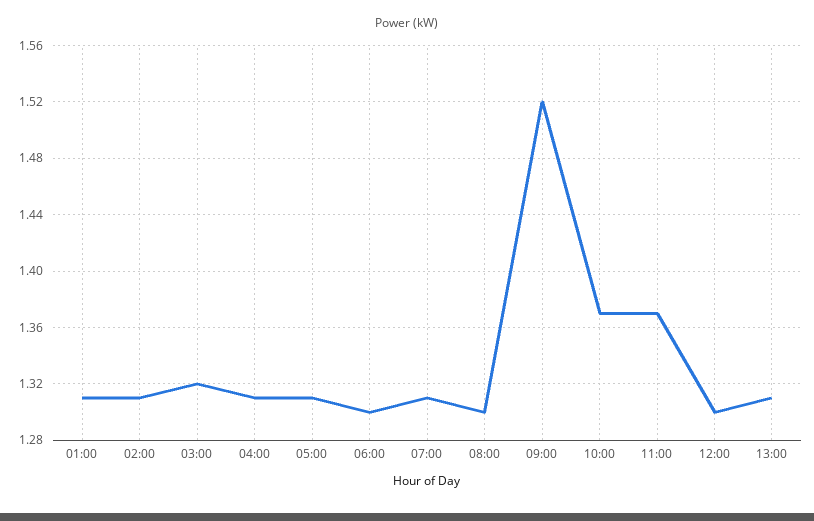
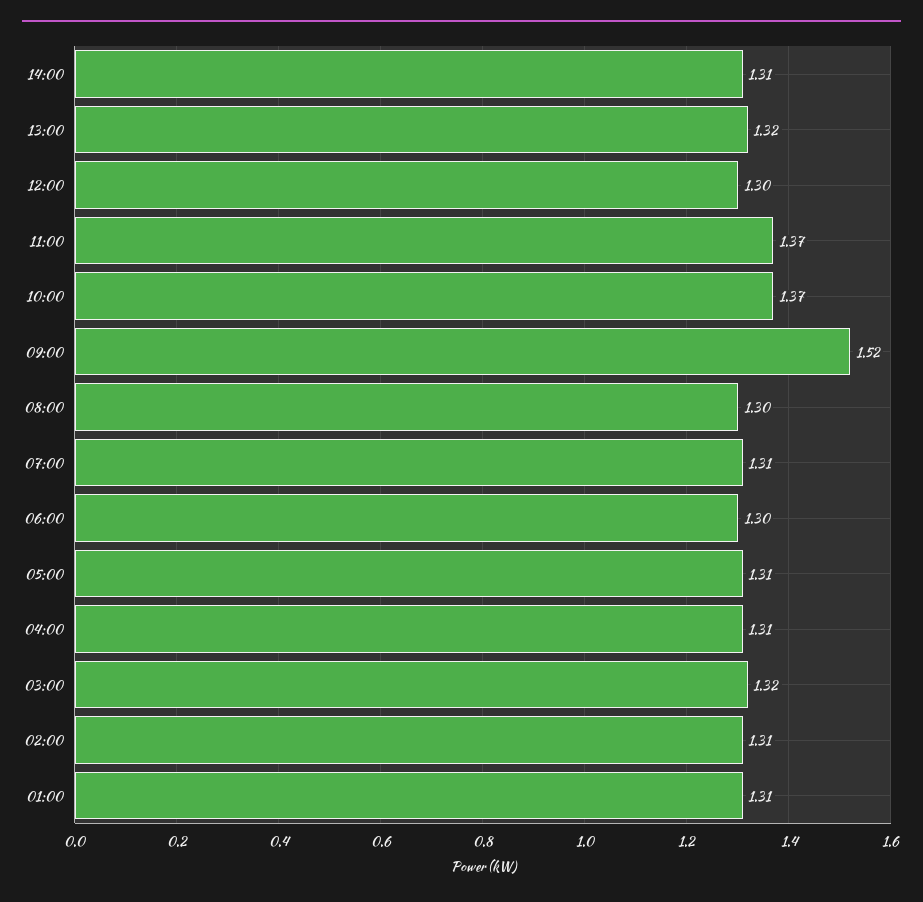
13:00: 1.31 -> 1.32
14:00: none -> 1.31

